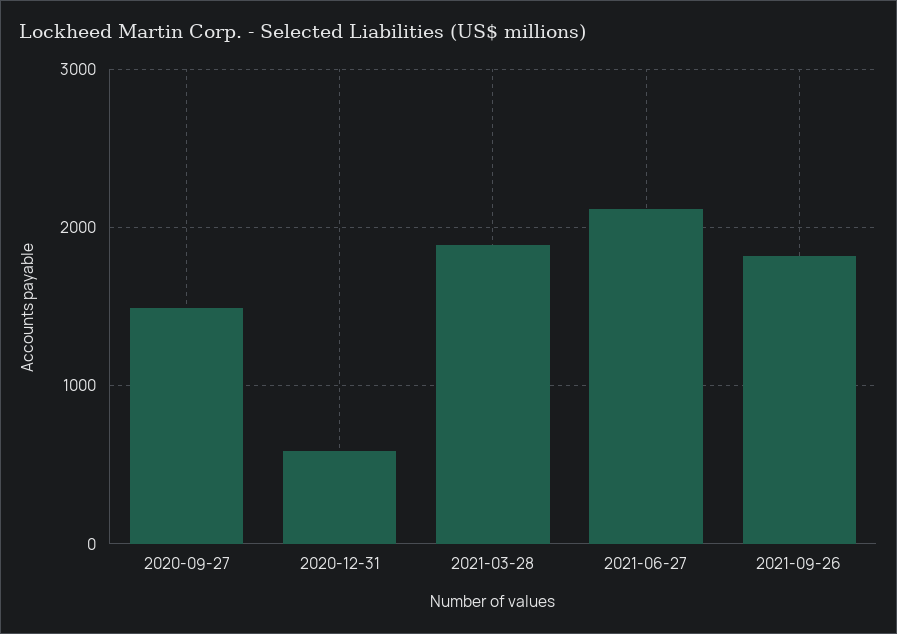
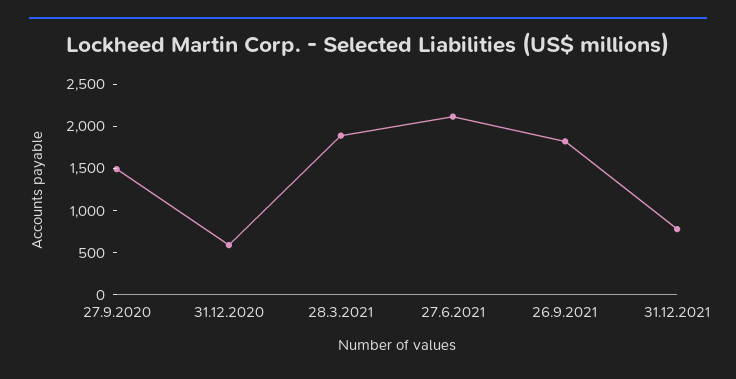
31.12.2021: none -> 800

